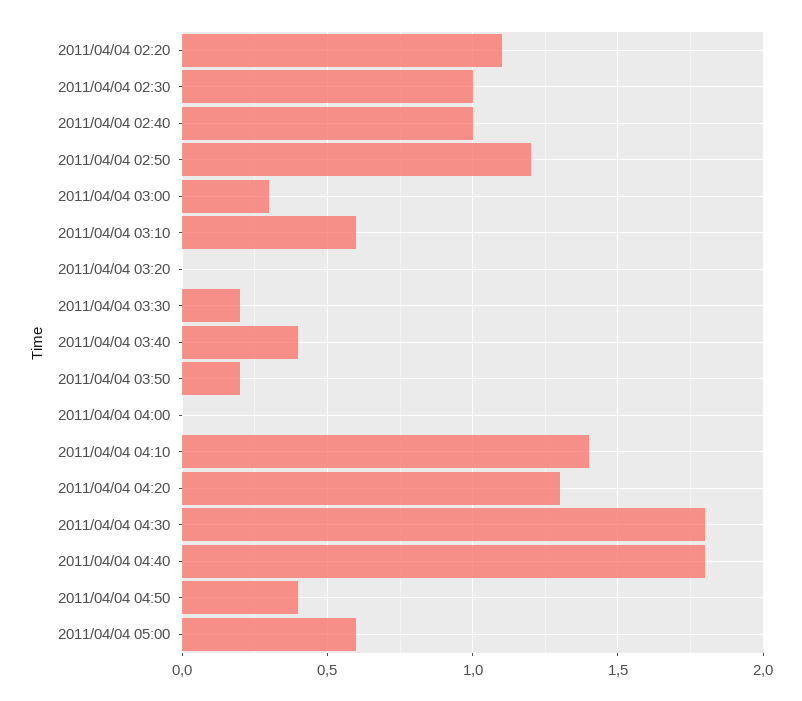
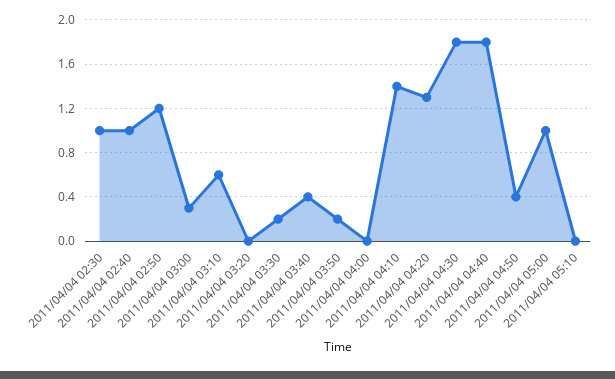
2011/04/04 02:20: 1.1 -> none
2011/04/04 05:00: 0.6 -> 1
2011/04/04 05:10: none -> 0

